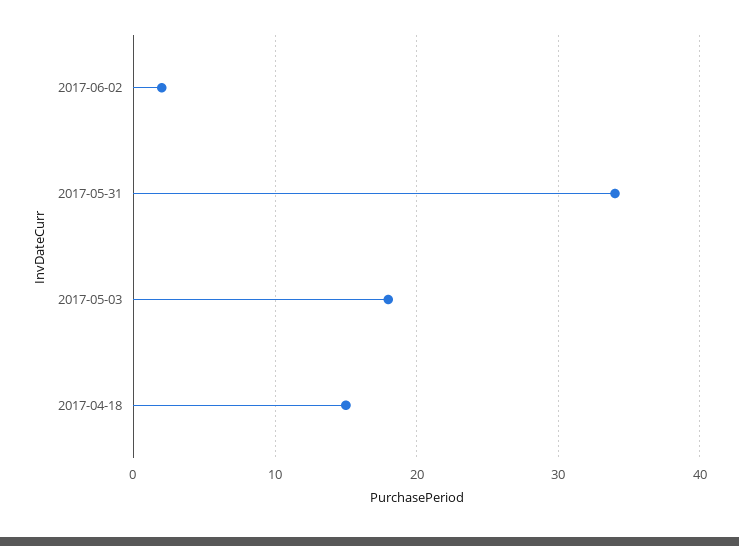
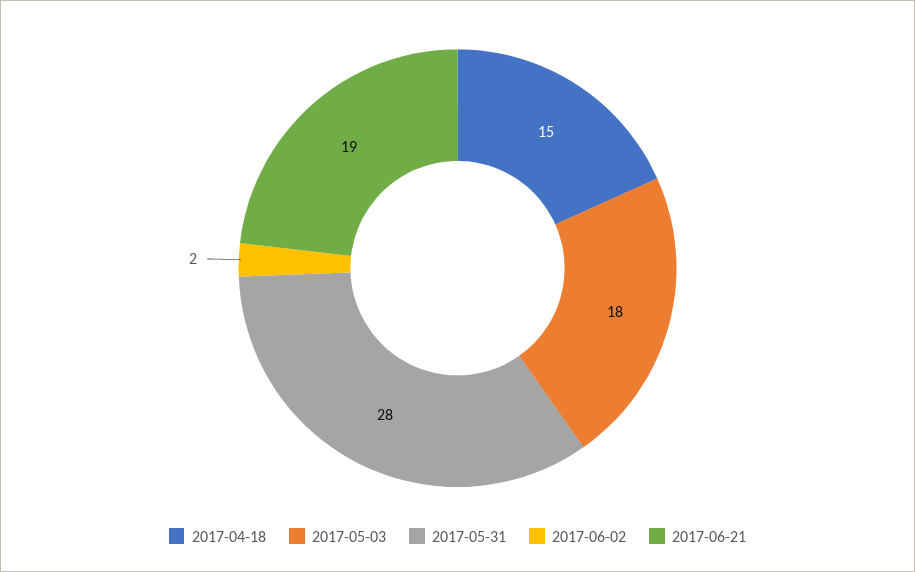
2017-05-31: 34 -> 28
2017-06-21: none -> 19

